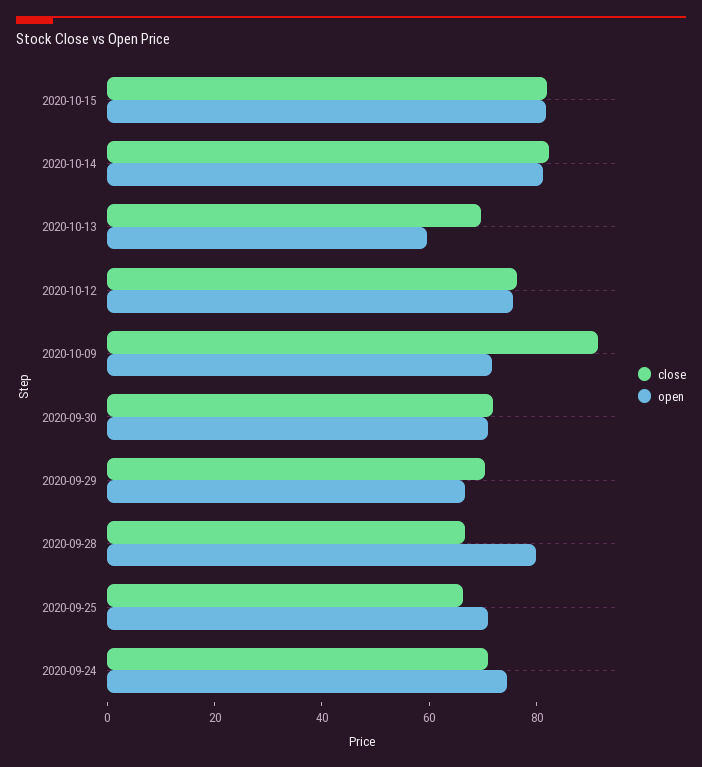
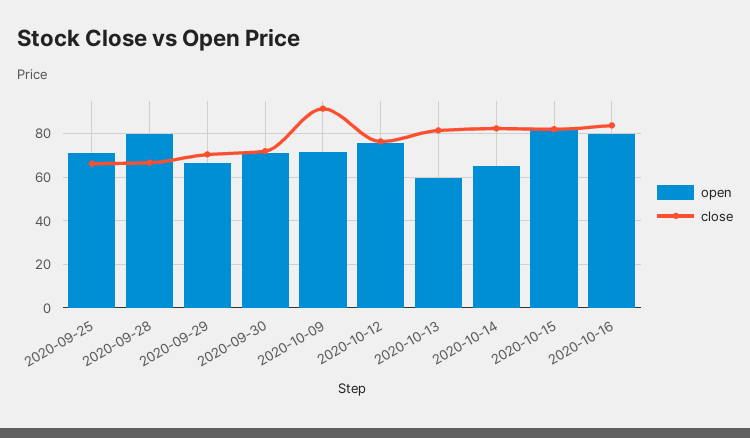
open, 2020-10-14: 80 -> 65
close, 2020-10-13: 70 -> 80
close, 2020-09-24: 70 -> none
open, 2020-09-24: 75 -> none
open, 2020-10-16: none -> 80
close, 2020-10-16: none -> 85

